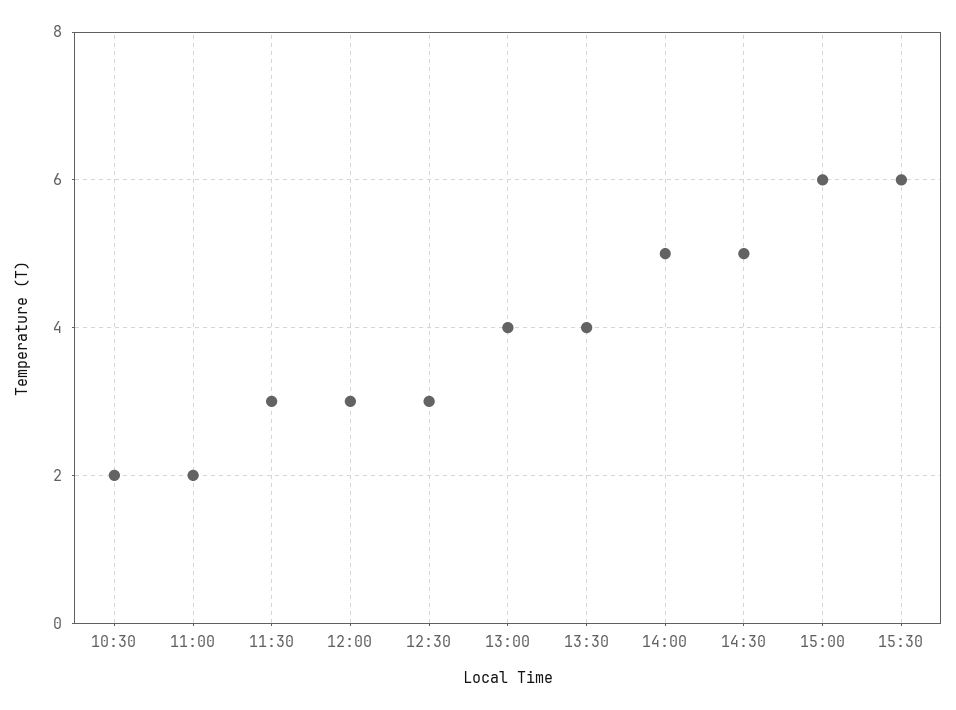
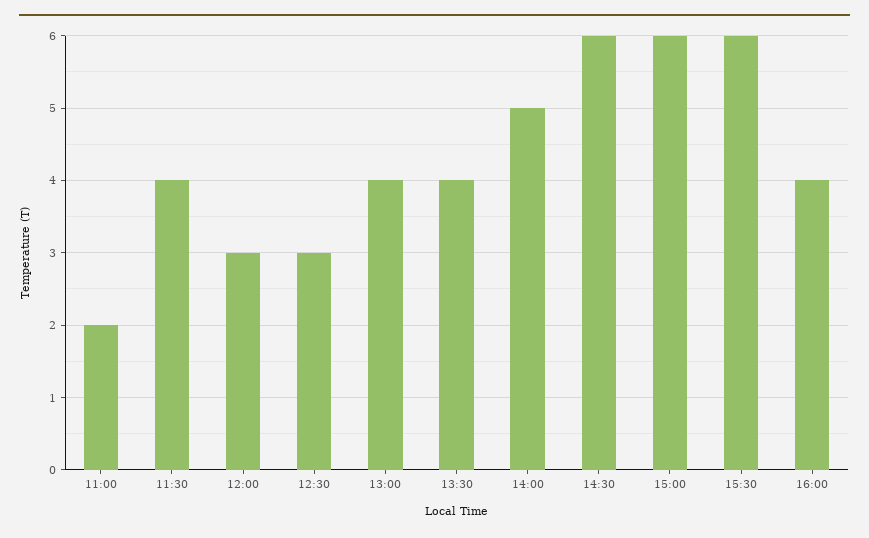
10:30: 2 -> none
11:30: 3 -> 4
14:30: 5 -> 6
16:00: none -> 4

